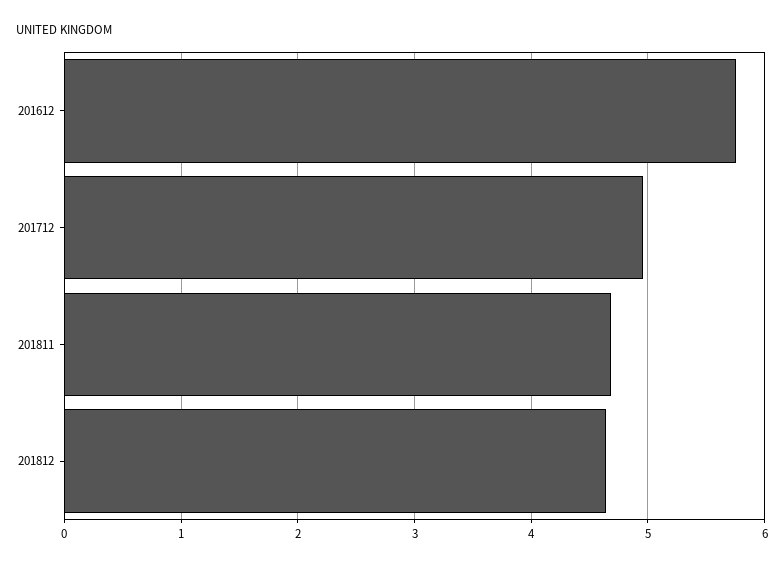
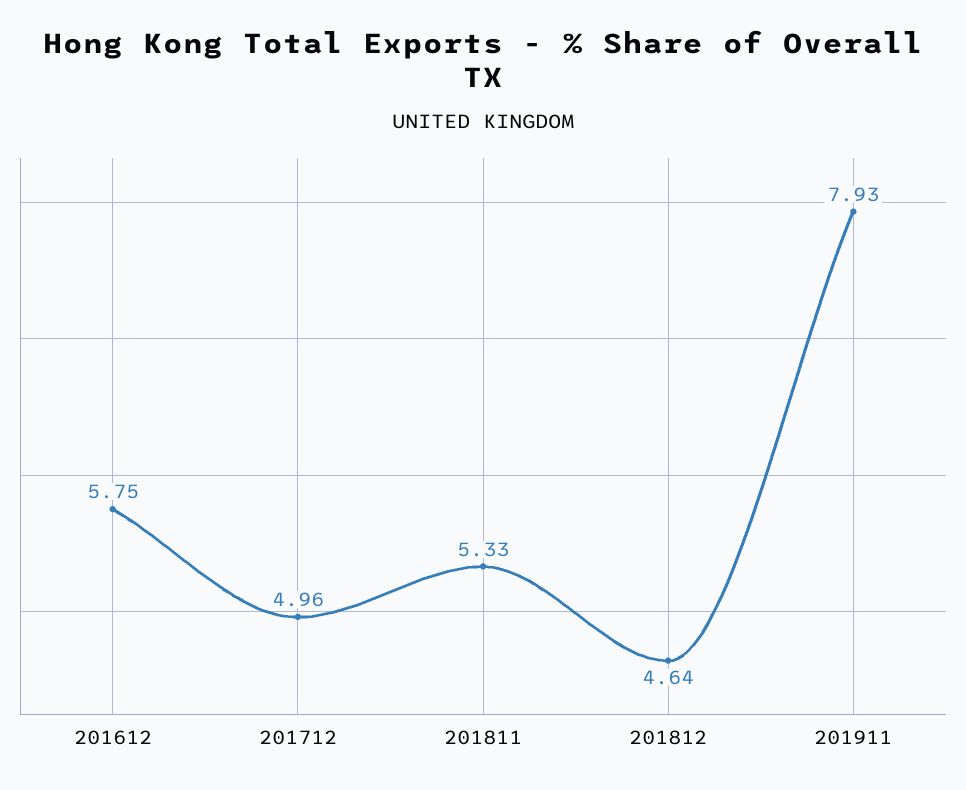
201811: 4.7 -> 5.33
201911: none -> 7.93

